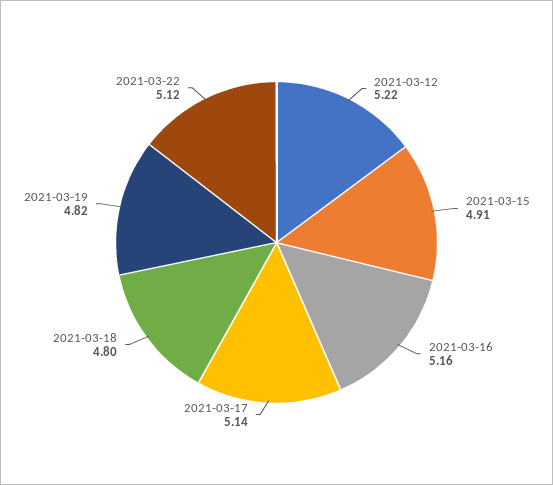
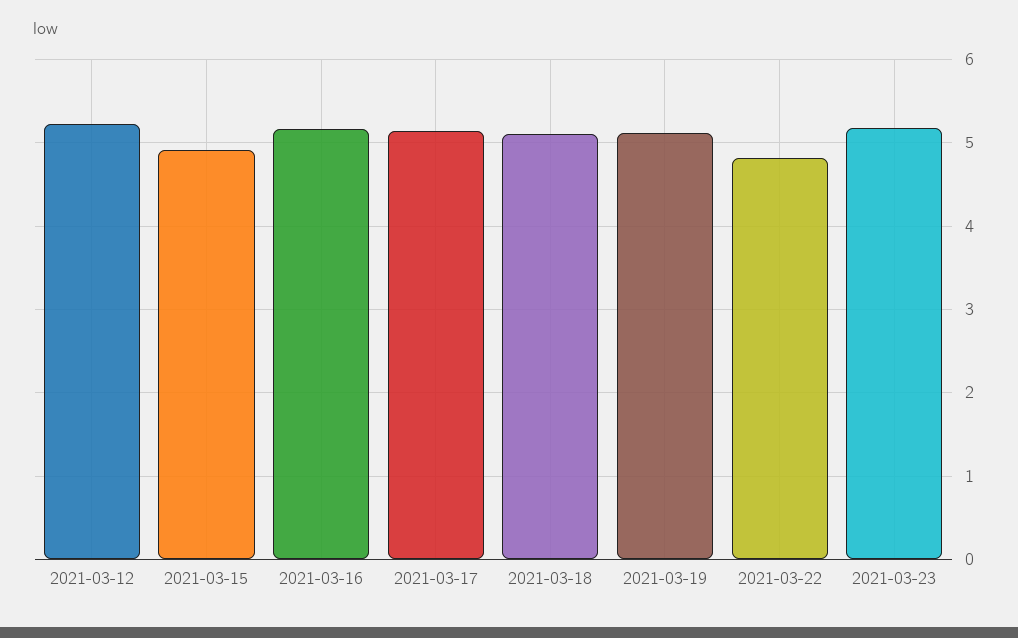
2021-03-18: 4.8 -> 5.1
2021-03-19: 4.82 -> 5.1
2021-03-22: 5.12 -> 4.8
2021-03-23: none -> 5.2

